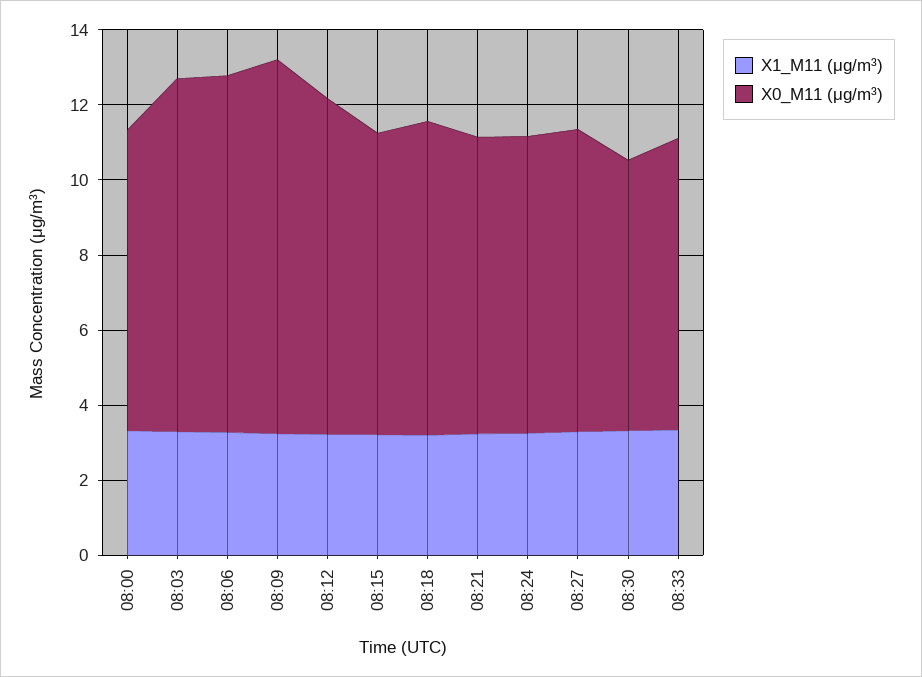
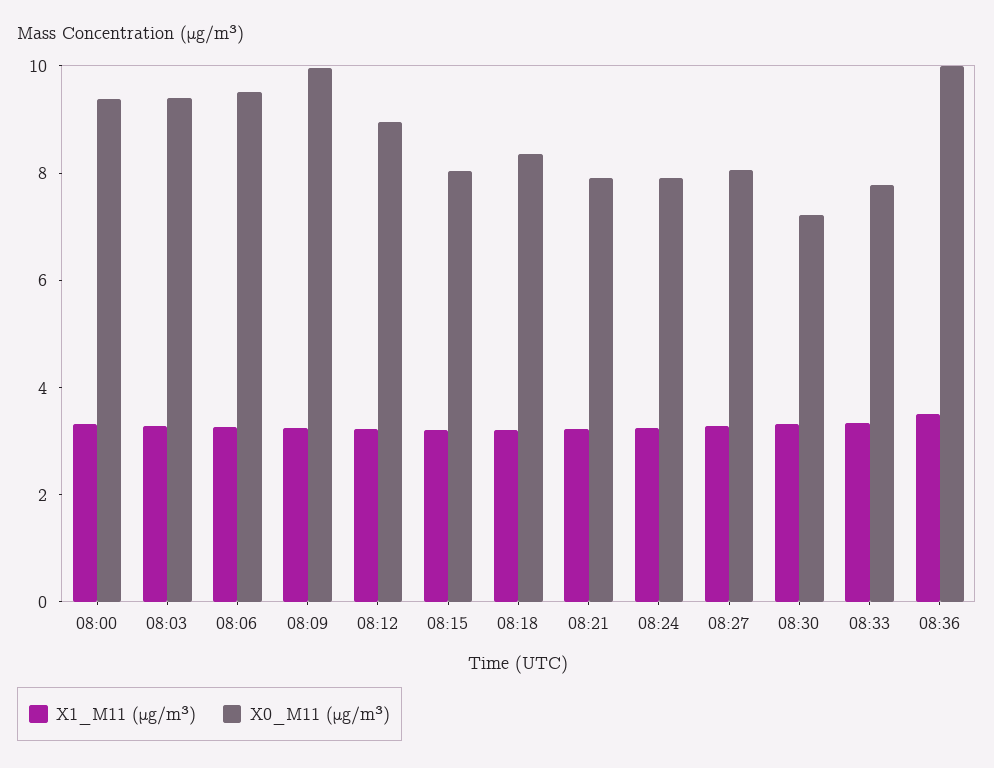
X0_M11 (μg/m³), 08:00: 8 -> 9.5
X1_M11 (μg/m³), 08:36: none -> 3.5
X0_M11 (μg/m³), 08:36: none -> 10

